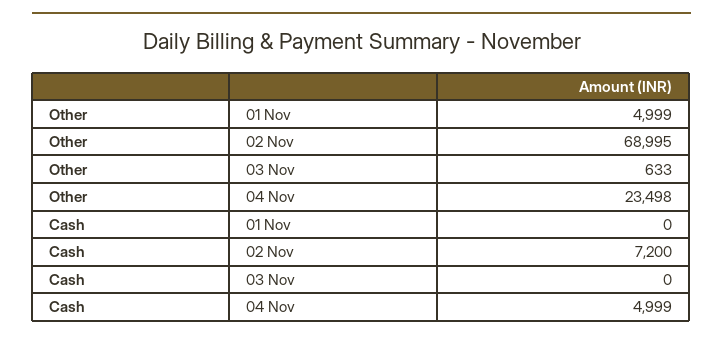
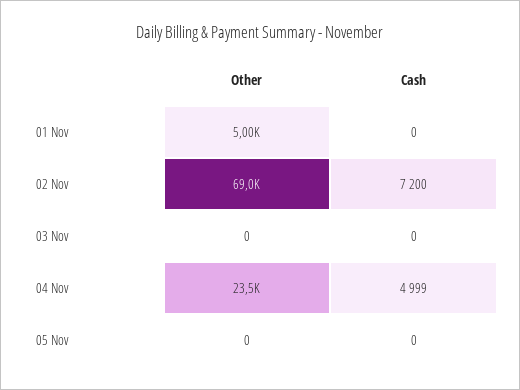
Other, 03 Nov: 633 -> 0
Other, 05 Nov: none -> 0
Cash, 05 Nov: none -> 0

